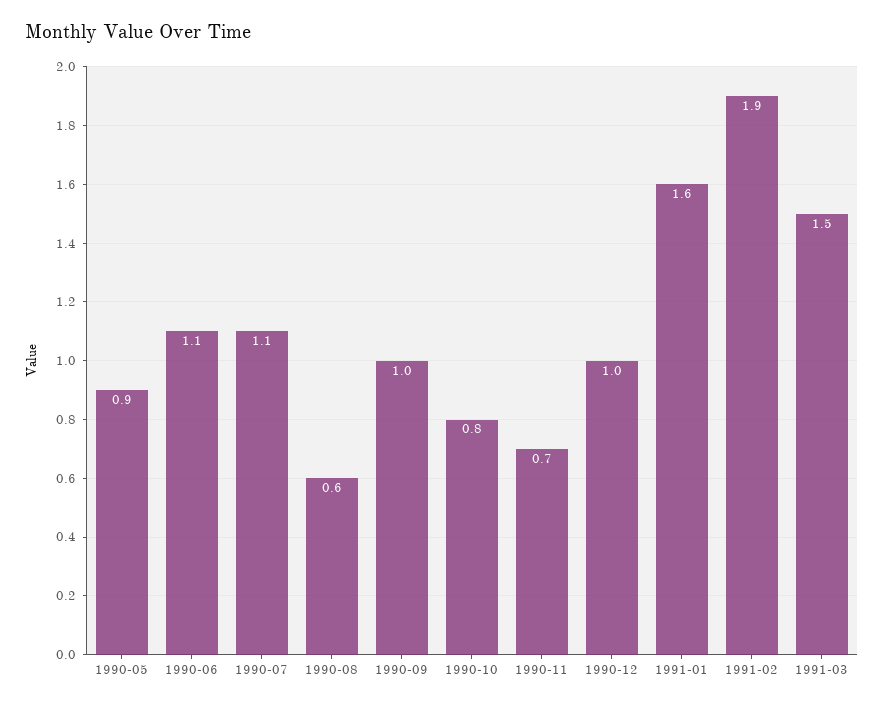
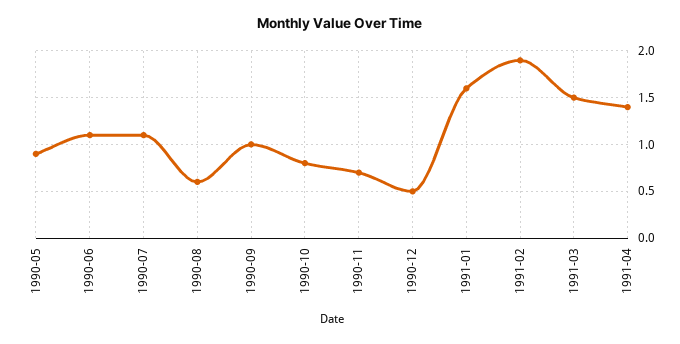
1990-12: 1 -> 0.5
1991-04: none -> 1.4

